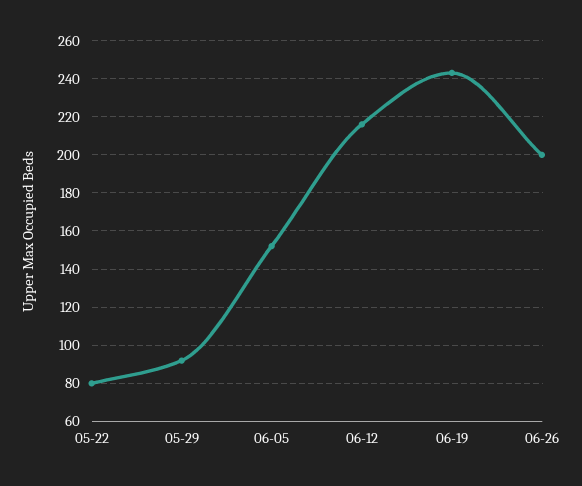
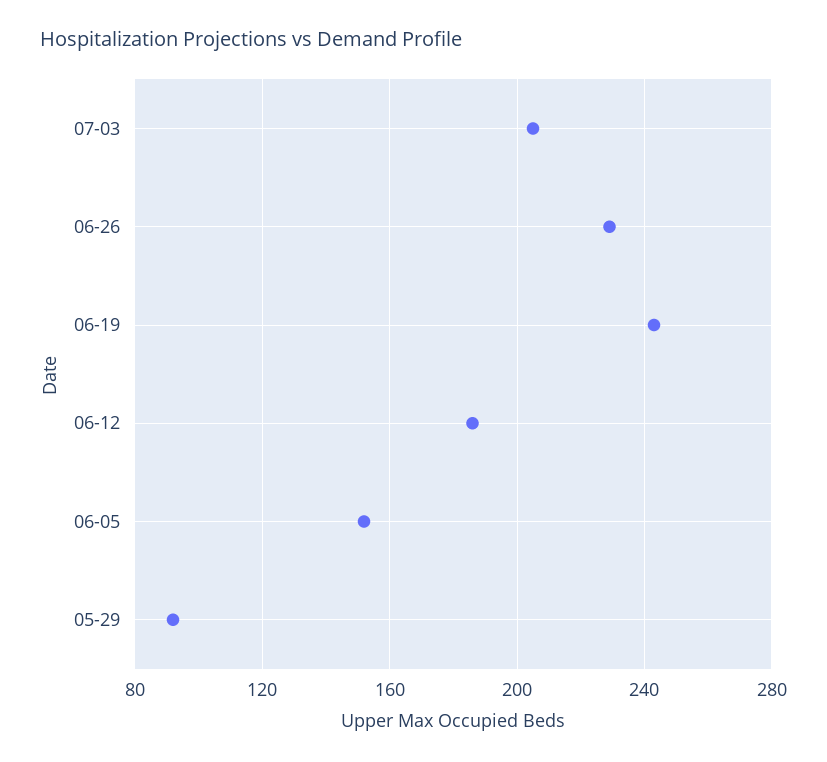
05-22: 80 -> none
06-12: 215 -> 185
06-26: 200 -> 230
07-03: none -> 205

